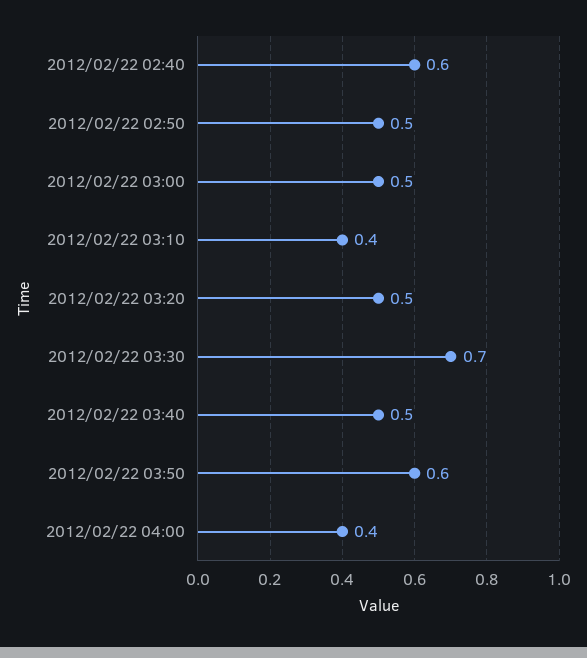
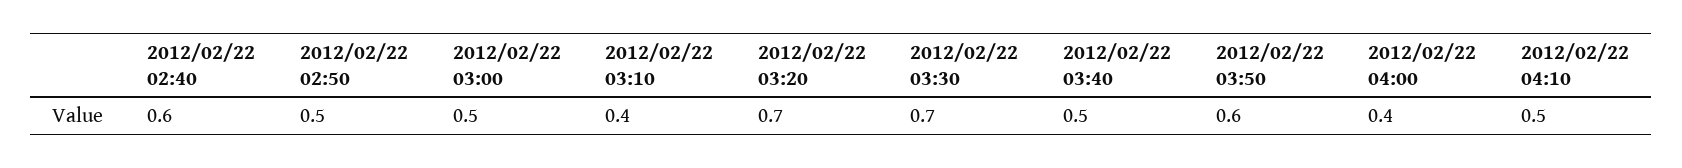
2012/02/22 03:20: 0.5 -> 0.7
2012/02/22 04:10: none -> 0.5

